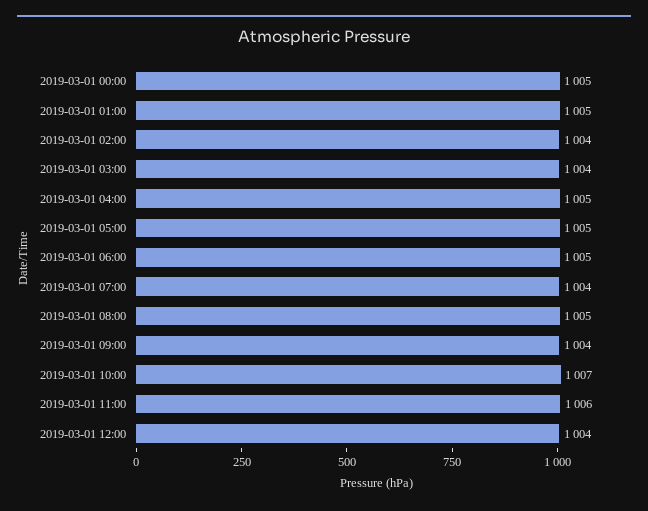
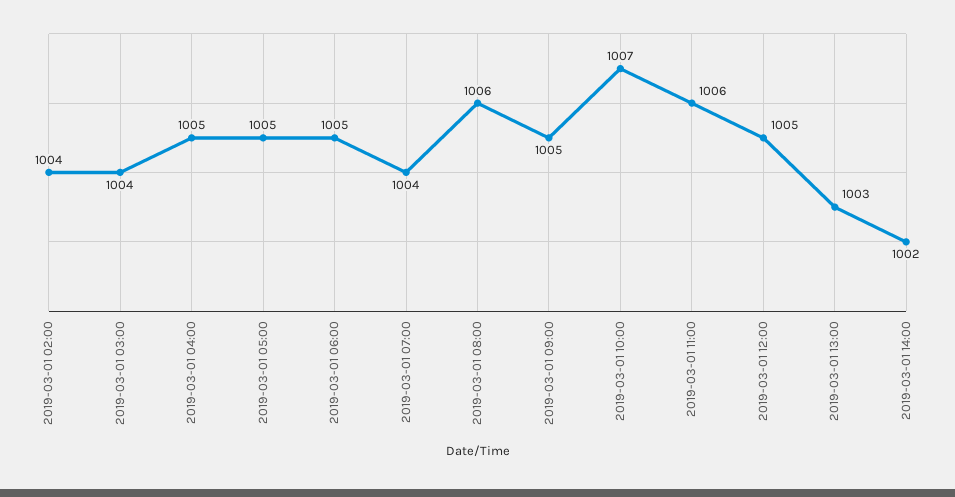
2019-03-01 00:00: 1005 -> none
2019-03-01 01:00: 1005 -> none
2019-03-01 08:00: 1005 -> 1006
2019-03-01 09:00: 1004 -> 1005
2019-03-01 12:00: 1004 -> 1005
2019-03-01 13:00: none -> 1003
2019-03-01 14:00: none -> 1002

